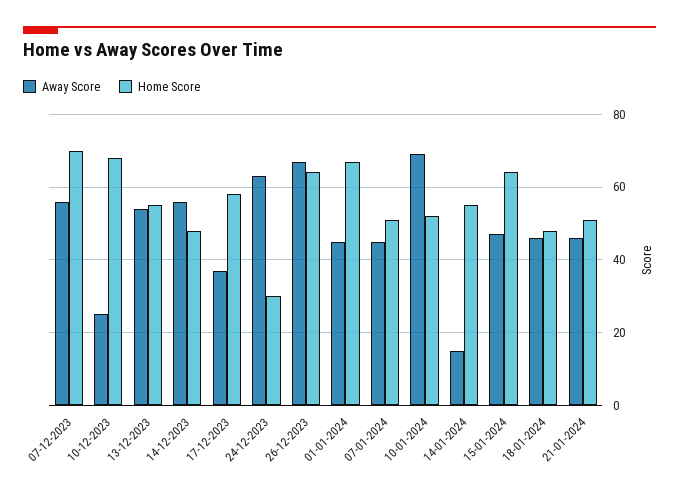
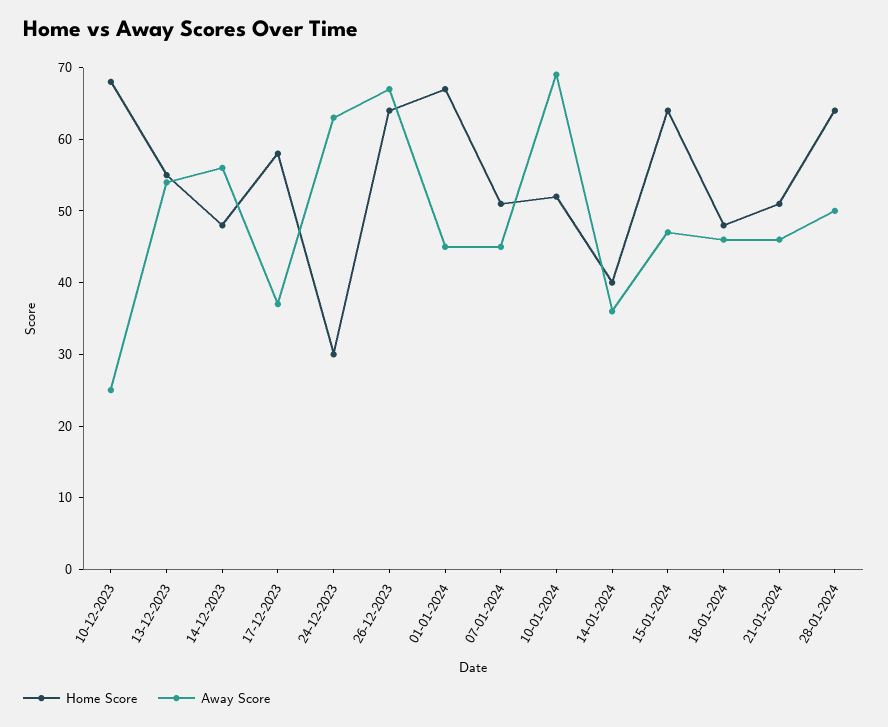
Away Score, 07-12-2023: 55 -> none
Home Score, 07-12-2023: 70 -> none
Away Score, 14-01-2024: 15 -> 35
Home Score, 14-01-2024: 55 -> 40
Home Score, 28-01-2024: none -> 65
Away Score, 28-01-2024: none -> 50

